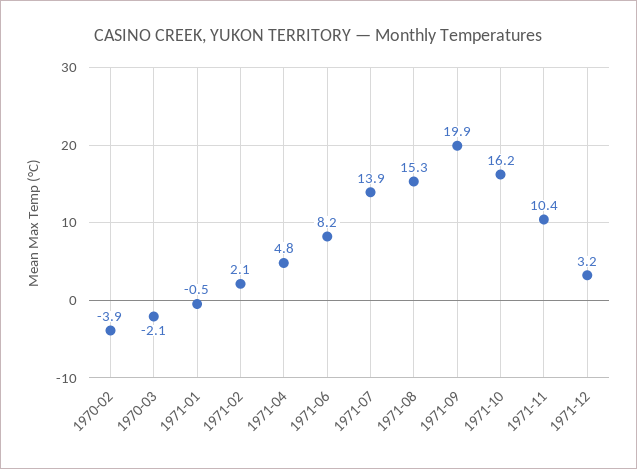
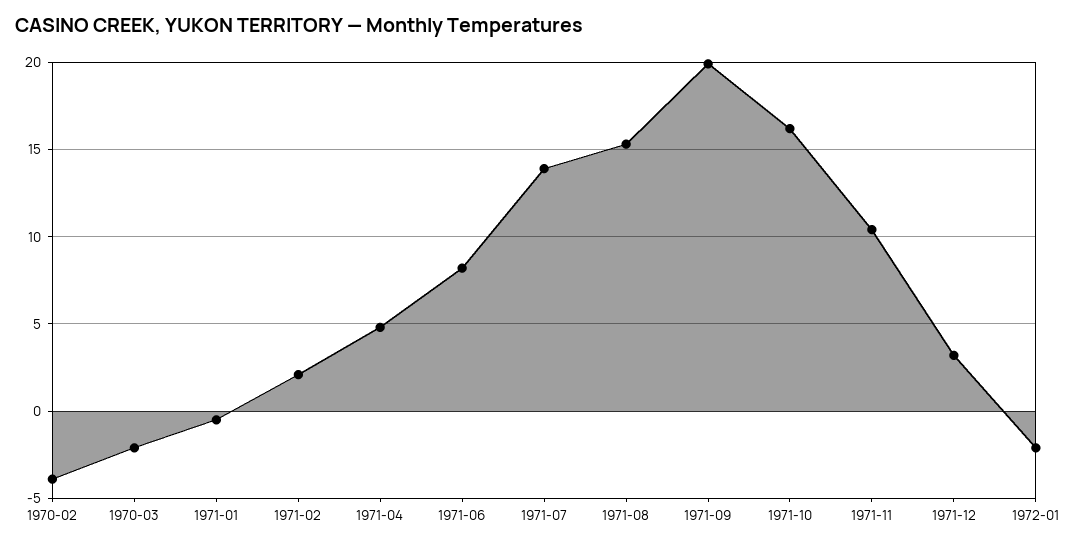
1972-01: none -> -2

